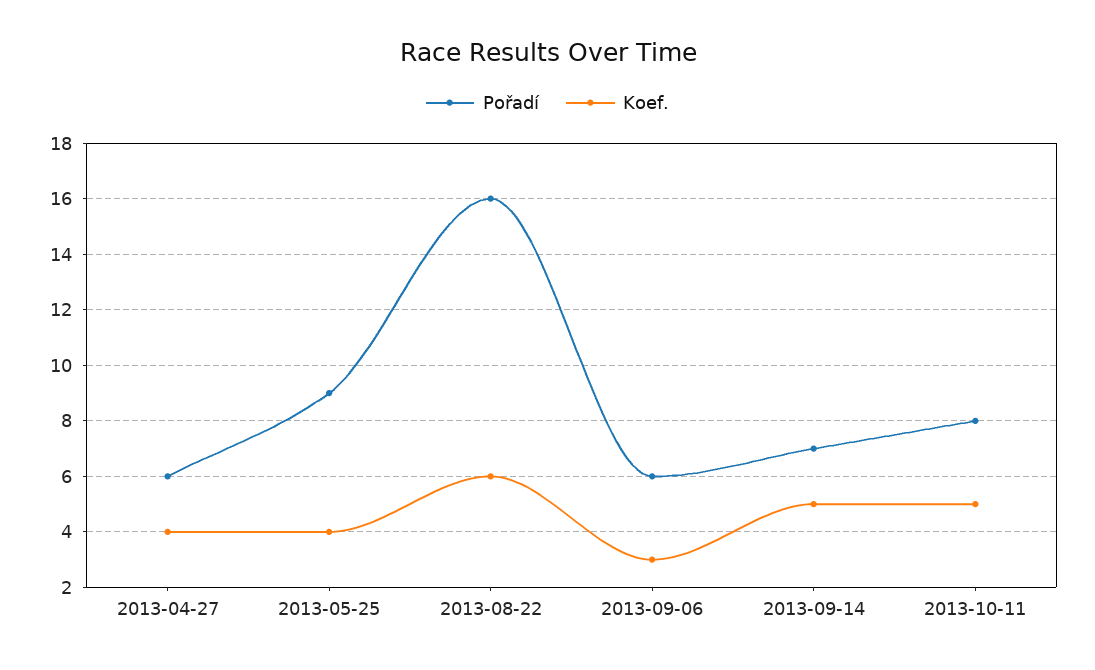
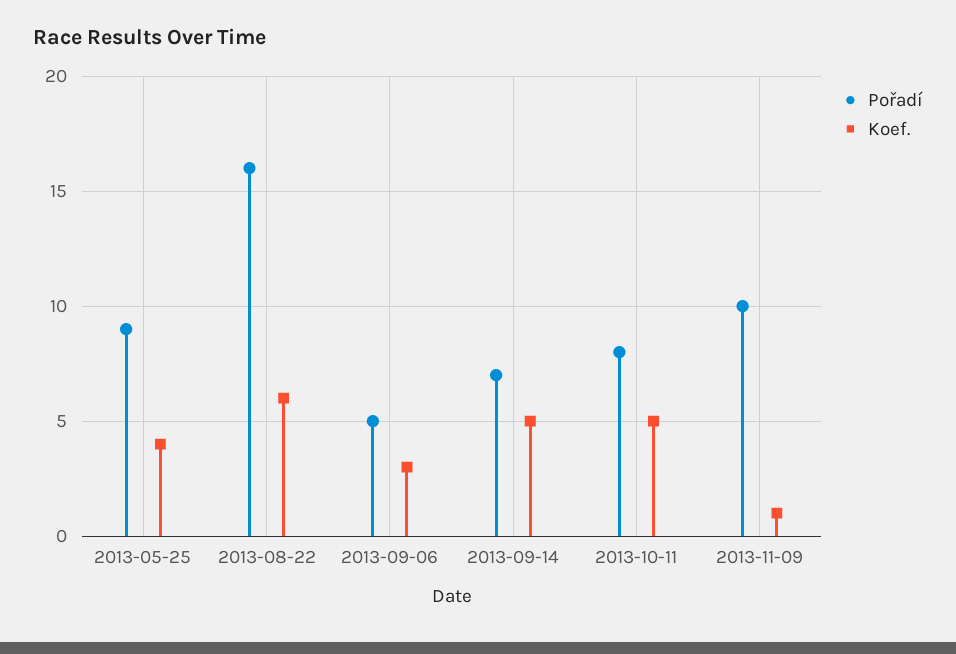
Pořadí, 2013-04-27: 6 -> none
Koef., 2013-04-27: 4 -> none
Pořadí, 2013-09-06: 6 -> 5
Pořadí, 2013-11-09: none -> 10
Koef., 2013-11-09: none -> 1

